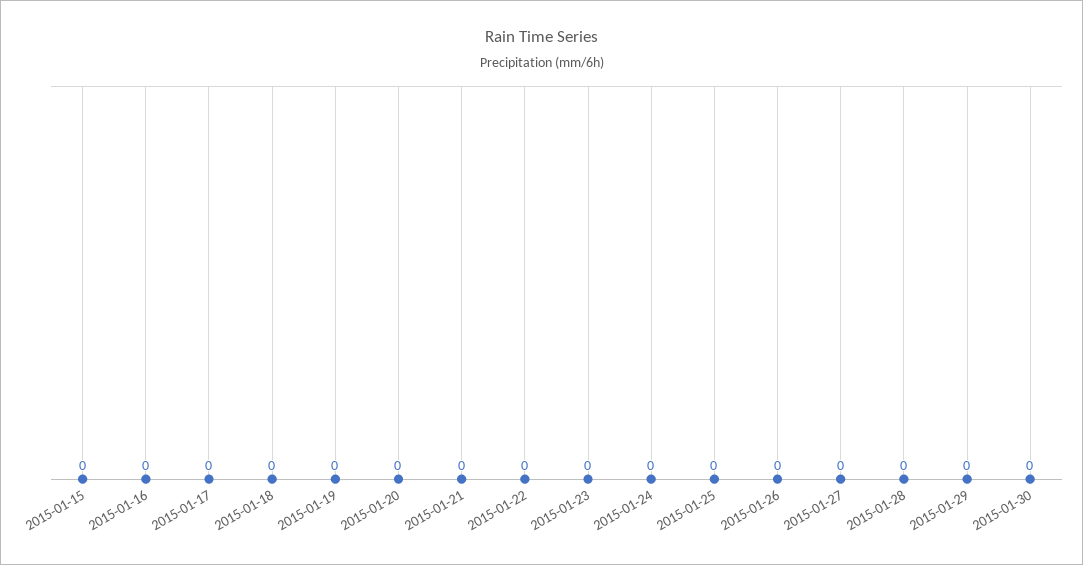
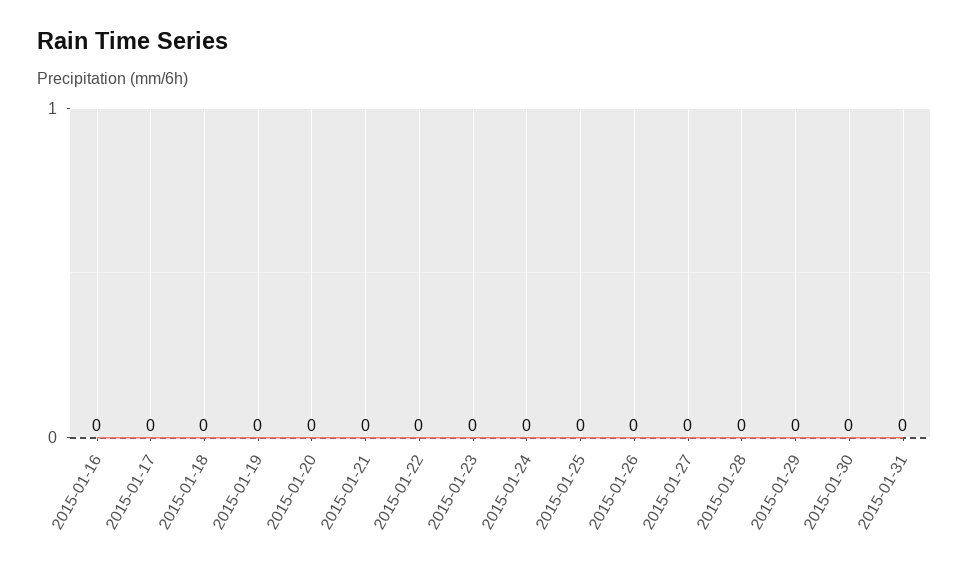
2015-01-15: 0 -> none
2015-01-31: none -> 0

